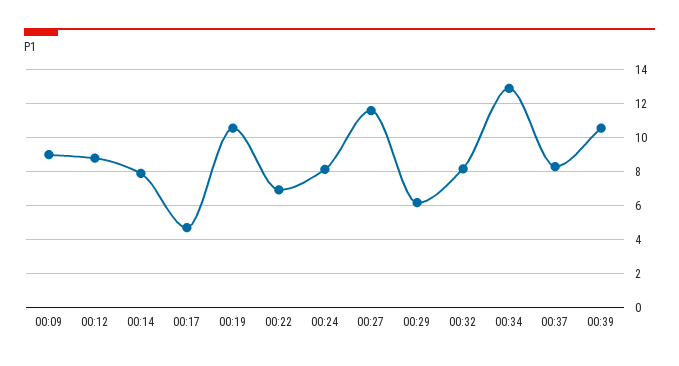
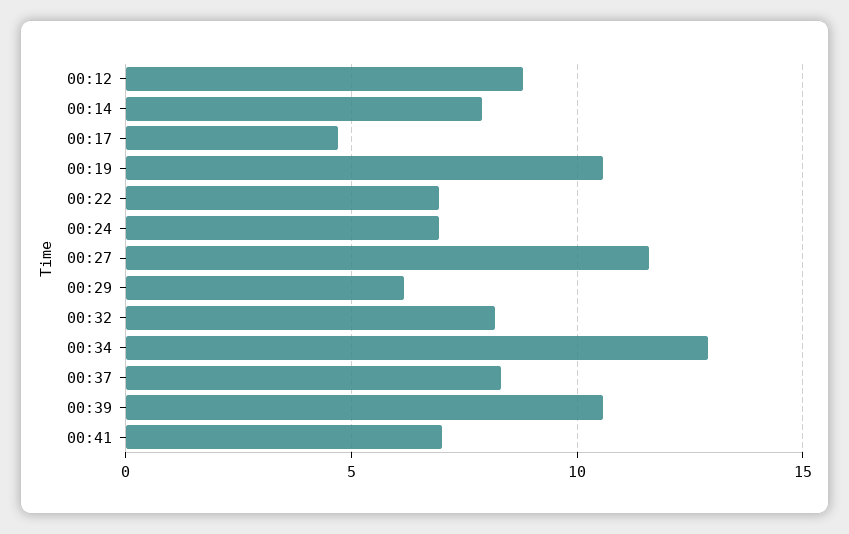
00:09: 9 -> none
00:24: 8 -> 7
00:41: none -> 7

